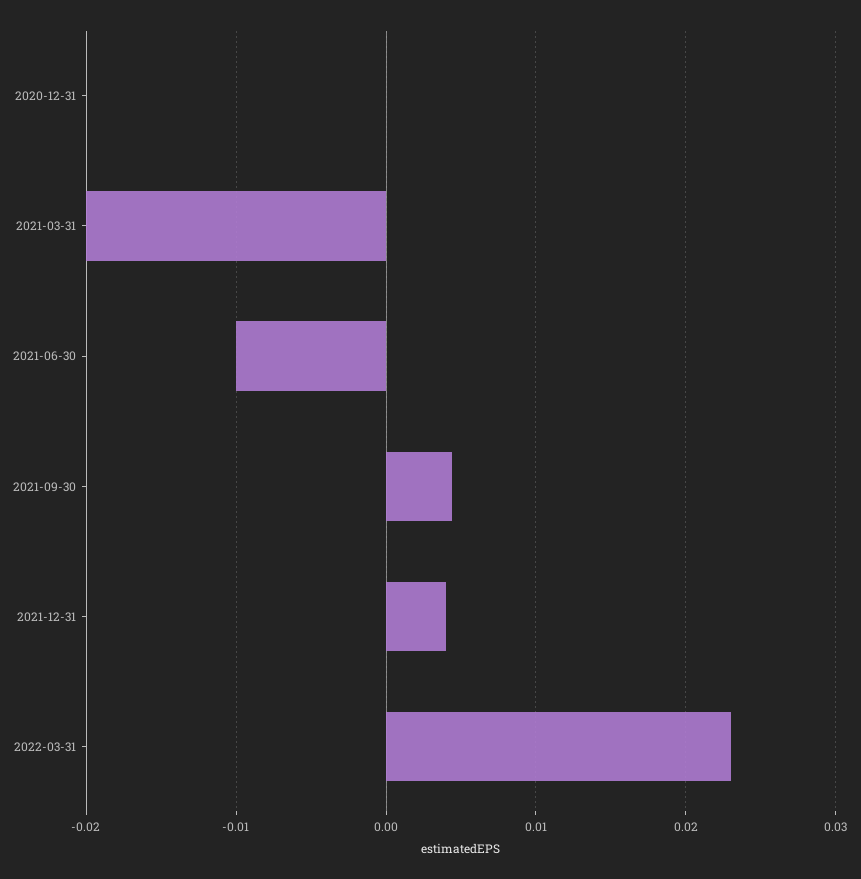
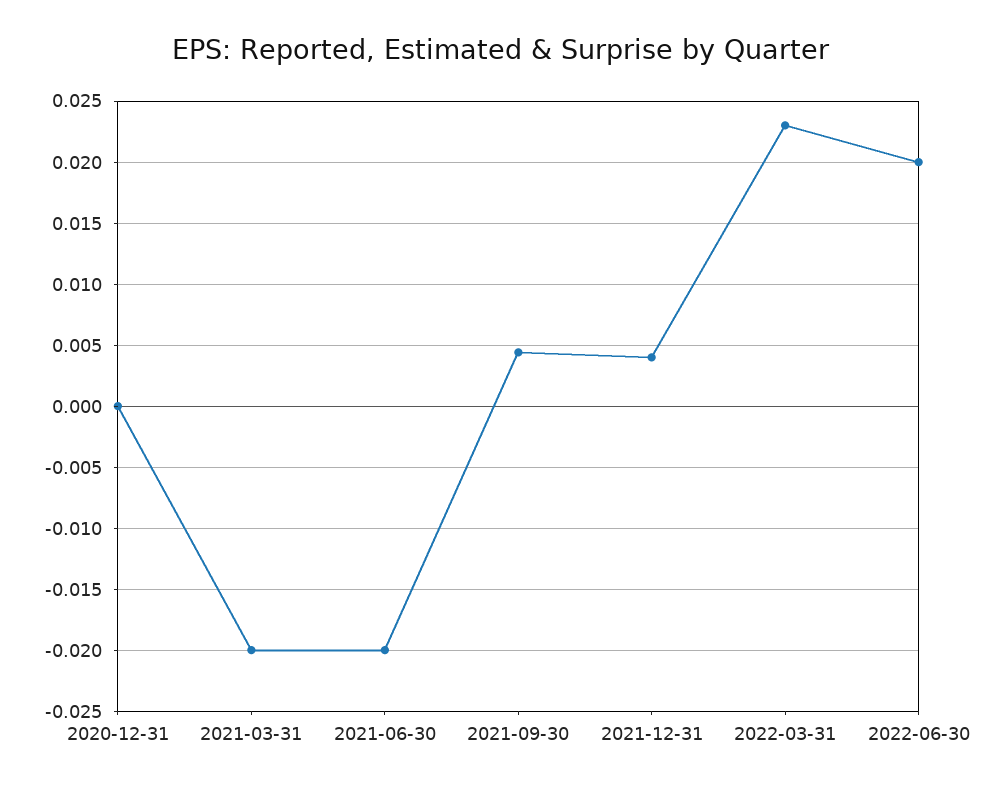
2021-06-30: -0.01 -> -0.02
2022-06-30: none -> 0.02

